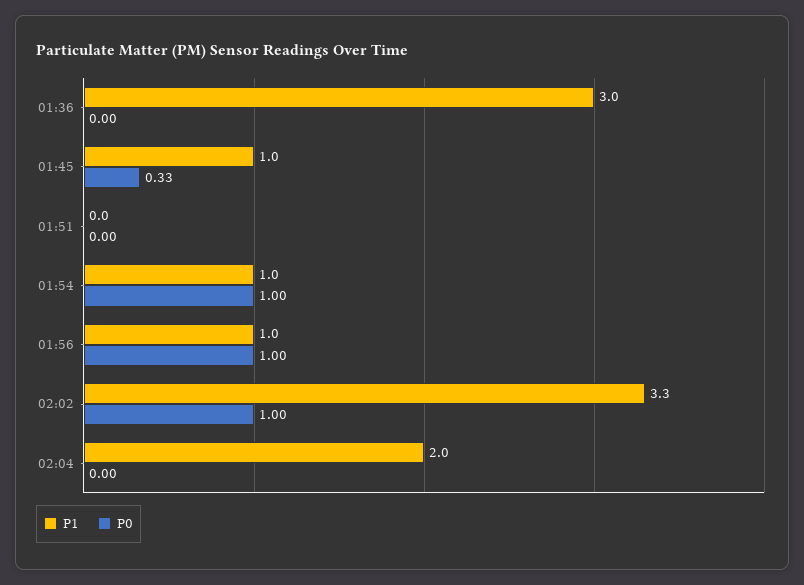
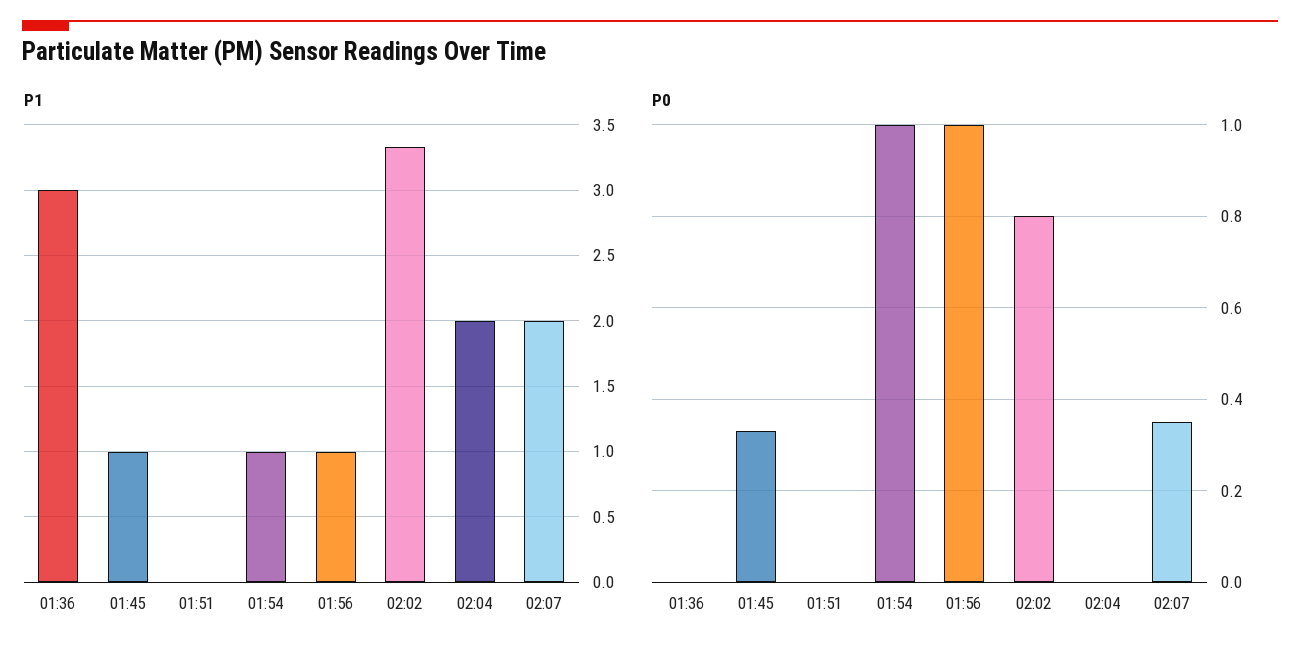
P0, 02:02: 1 -> 0.8
P1, 02:07: none -> 2
P0, 02:07: none -> 0.35

